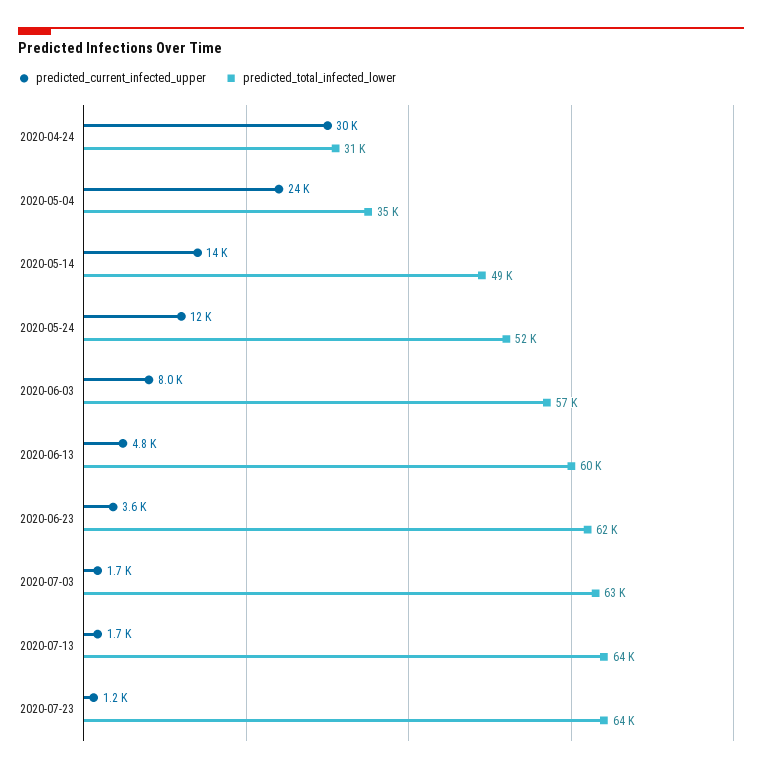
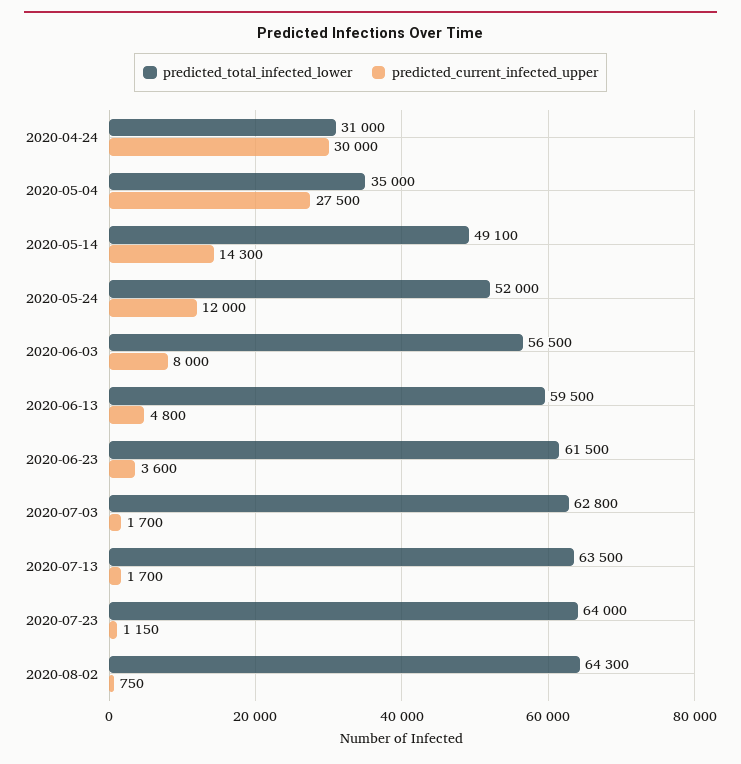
predicted_current_infected_upper, 2020-05-04: 24000 -> 27500
predicted_total_infected_lower, 2020-08-02: none -> 64300
predicted_current_infected_upper, 2020-08-02: none -> 750

